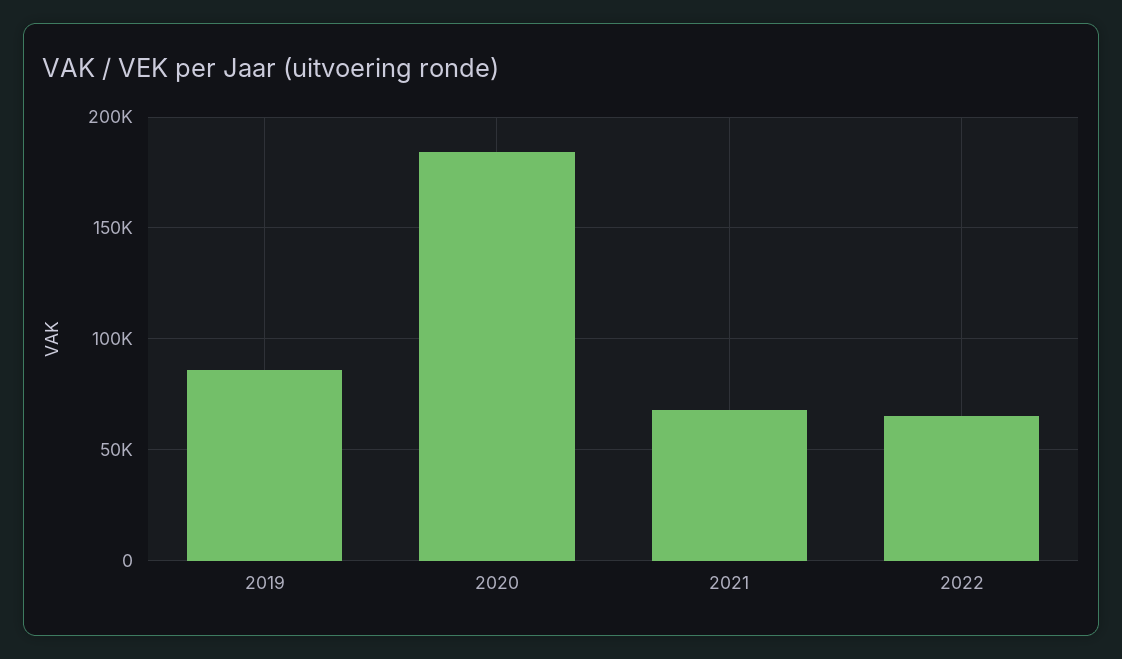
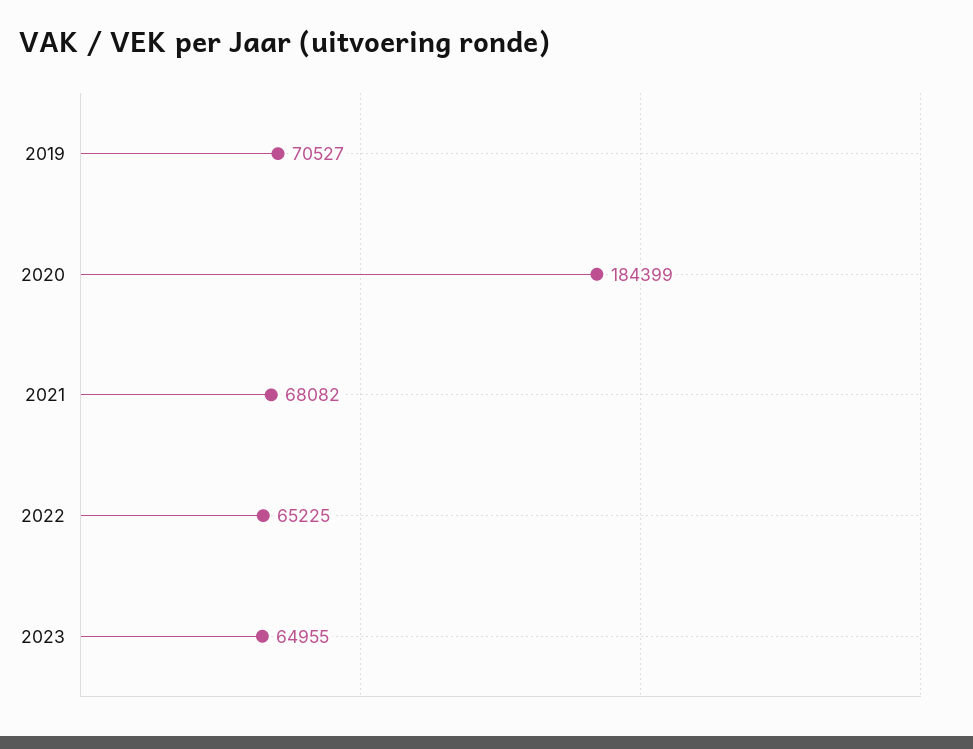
2019: 85000 -> 70527
2023: none -> 64955

